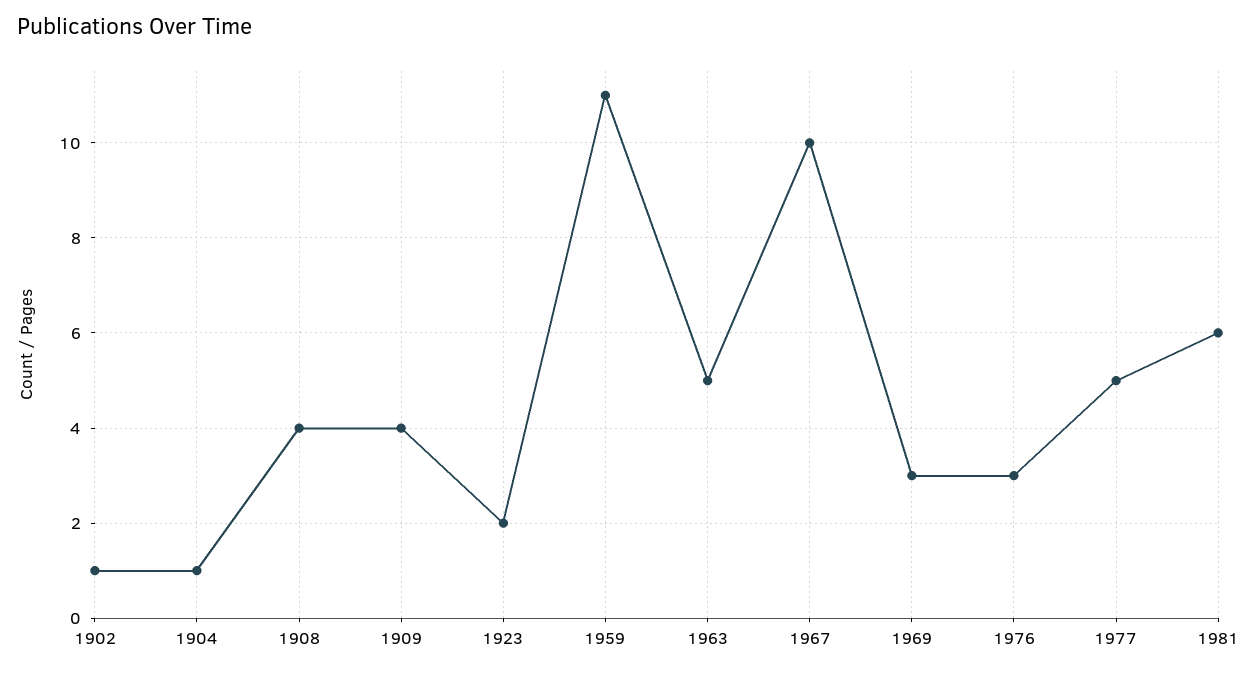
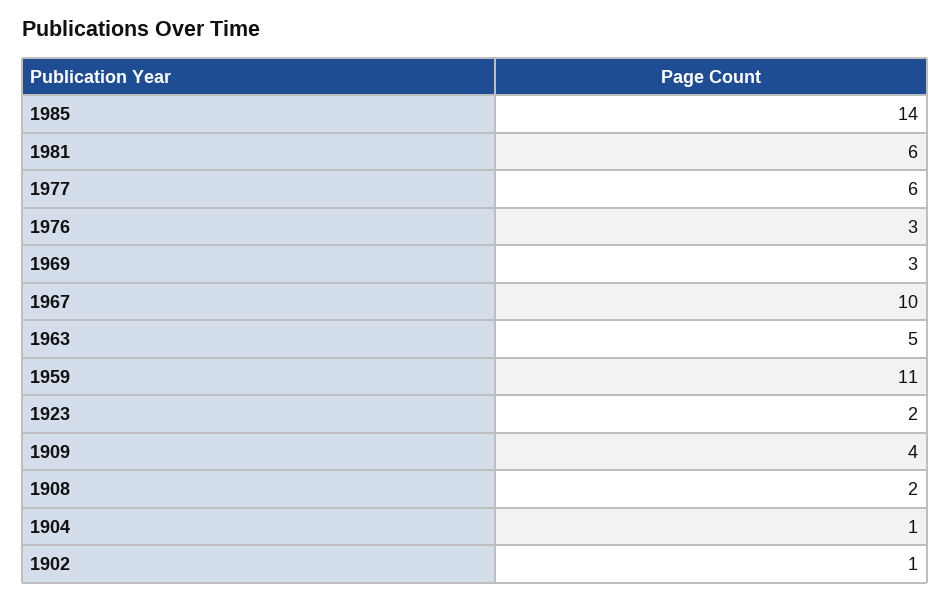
1908: 4 -> 2
1977: 5 -> 6
1985: none -> 14

